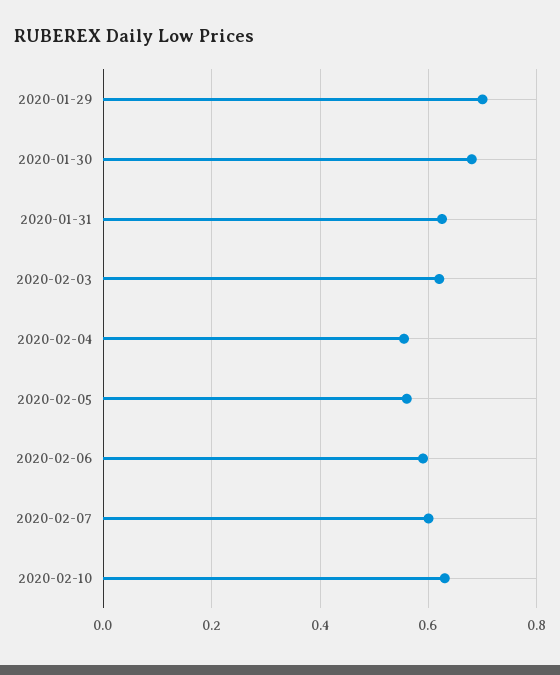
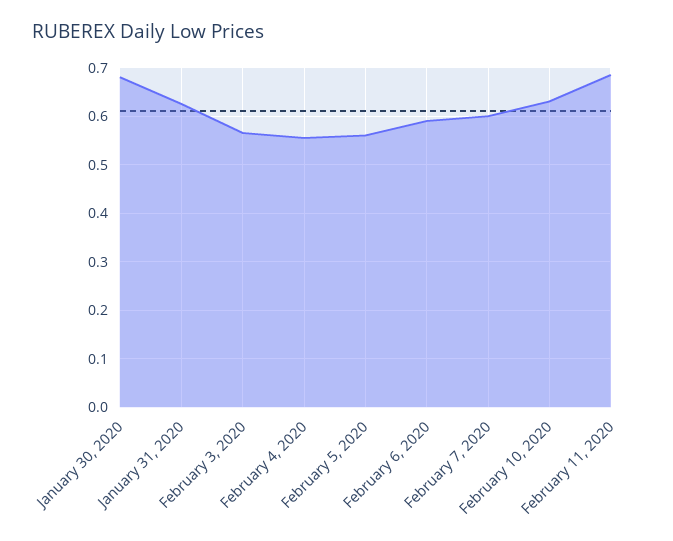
2020-01-29: 0.7 -> none
2020-02-03: 0.62 -> 0.56
February 11, 2020: none -> 0.68

